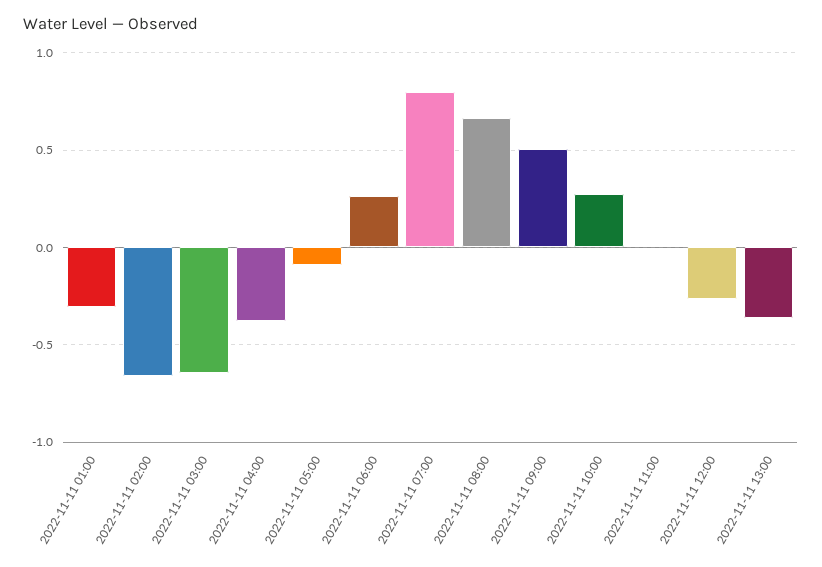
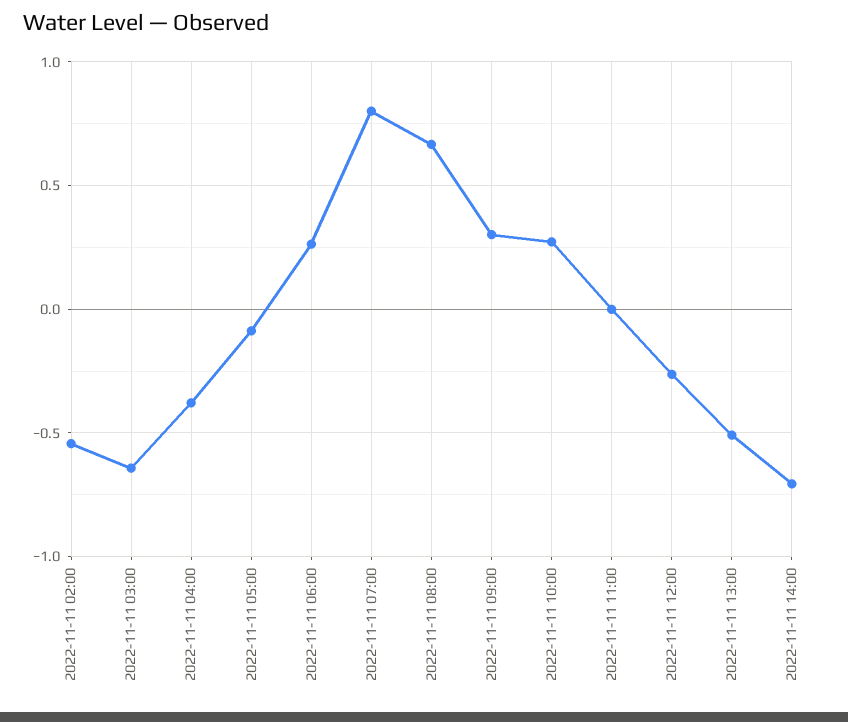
2022-11-11 01:00: -0.3 -> none
2022-11-11 02:00: -0.65 -> -0.55
2022-11-11 09:00: 0.5 -> 0.3
2022-11-11 13:00: -0.35 -> -0.5
2022-11-11 14:00: none -> -0.7

